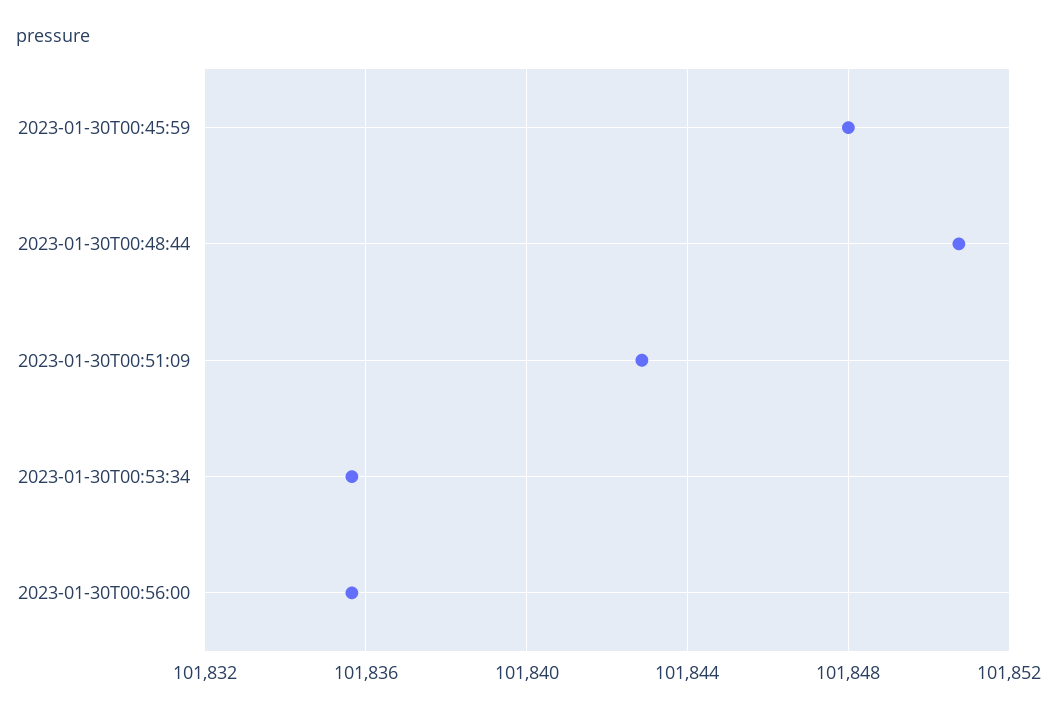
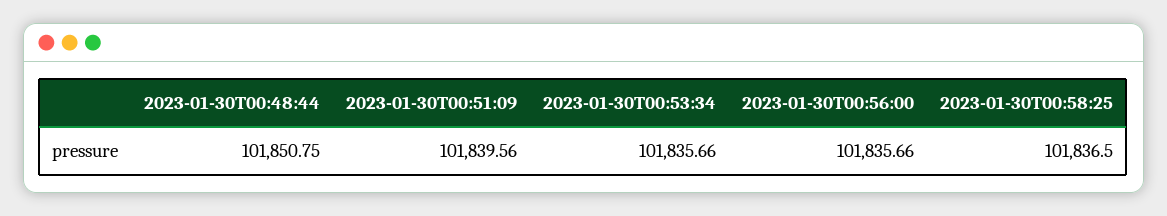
2023-01-30T00:45:59: 101848 -> none
2023-01-30T00:51:09: 101843 -> 101839.56
2023-01-30T00:58:25: none -> 101836.5

